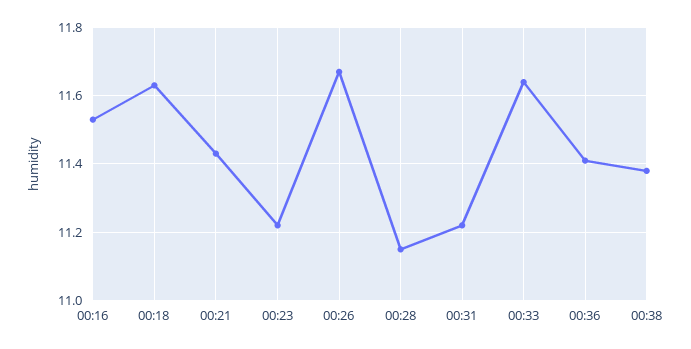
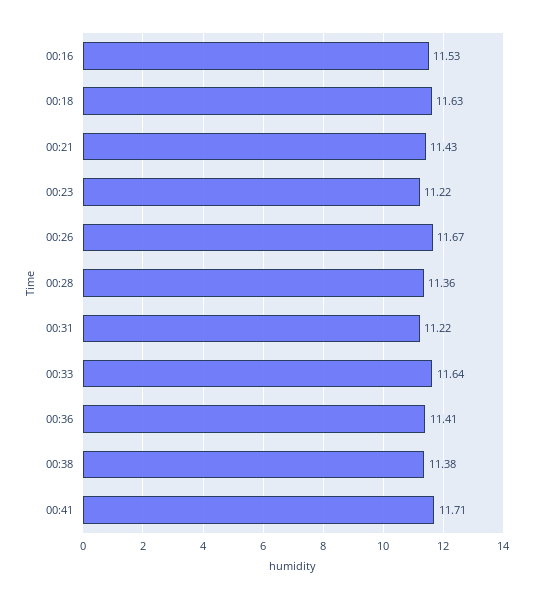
00:28: 11.15 -> 11.36
00:41: none -> 11.71

